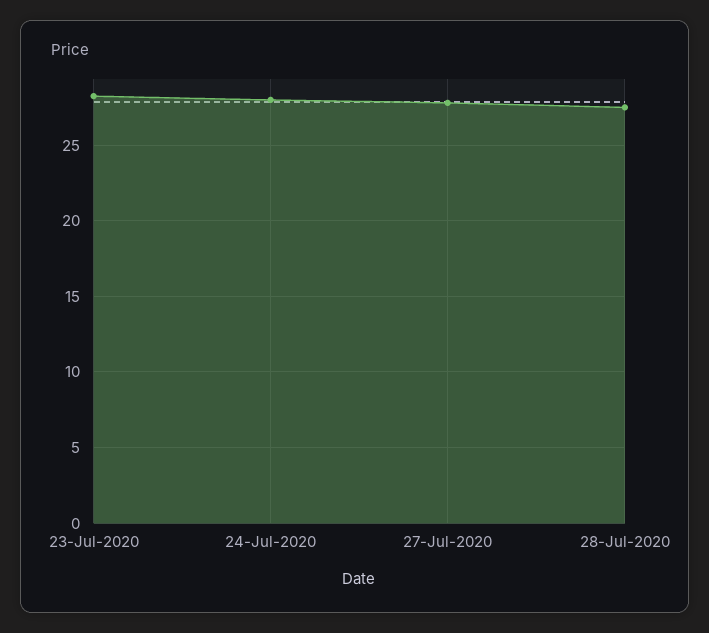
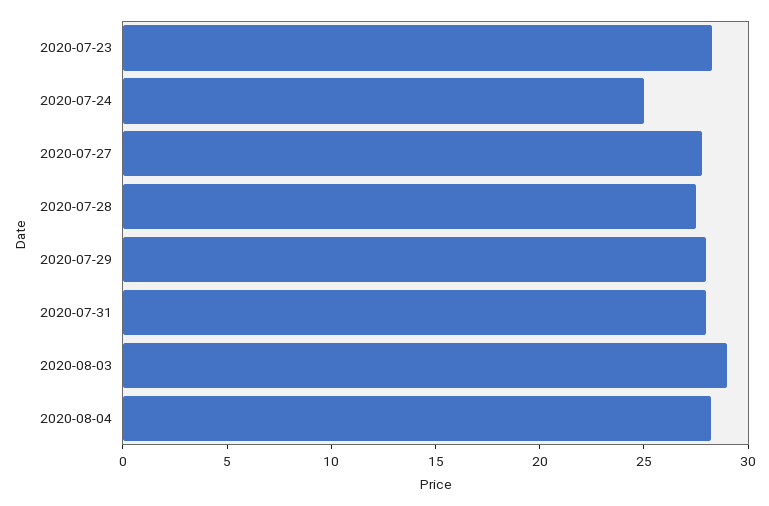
24-Jul-2020: 28 -> 25
2020-07-29: none -> 28
2020-07-31: none -> 28
2020-08-03: none -> 29
2020-08-04: none -> 28

